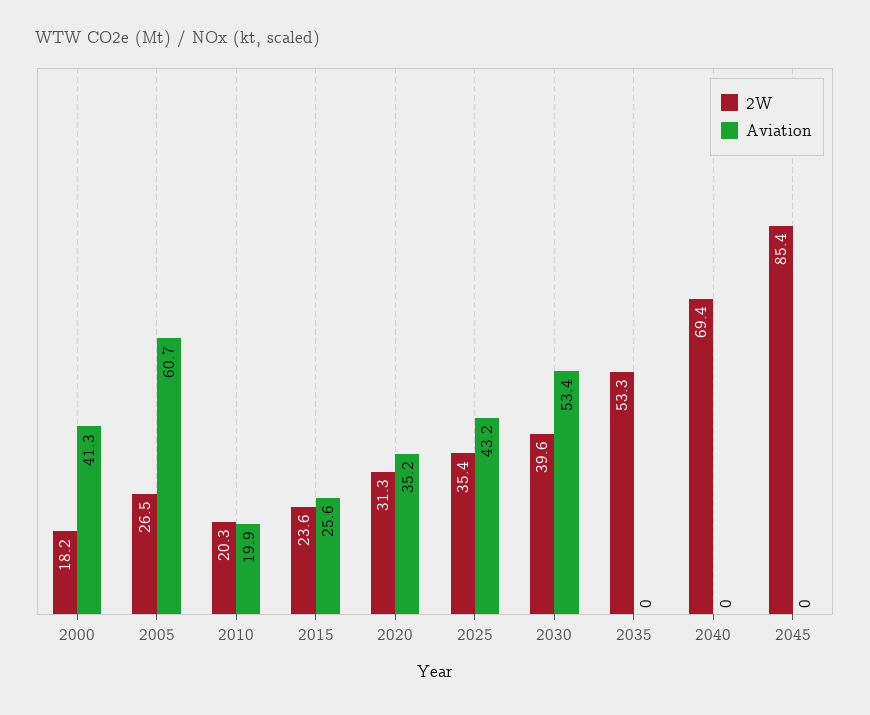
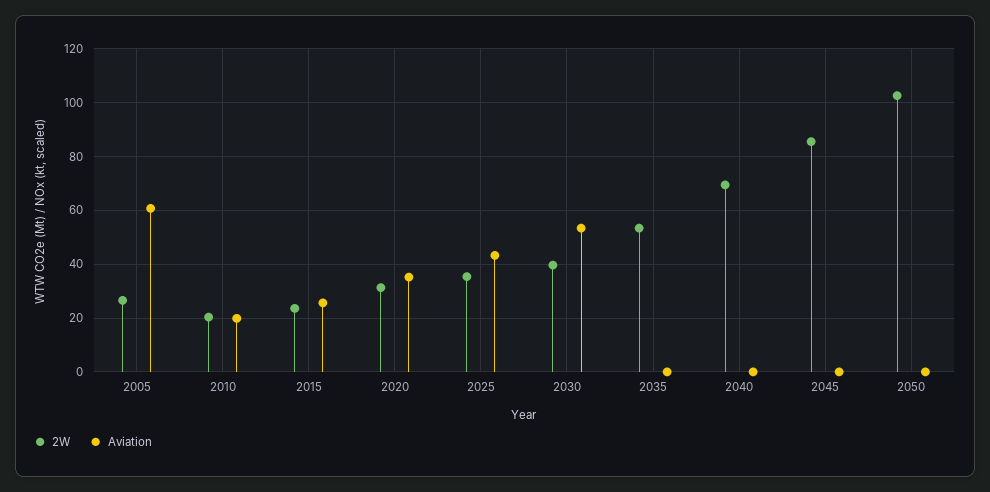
2W, 2000: 18.2 -> none
Aviation, 2000: 41.3 -> none
2W, 2050: none -> 102.5
Aviation, 2050: none -> 0

